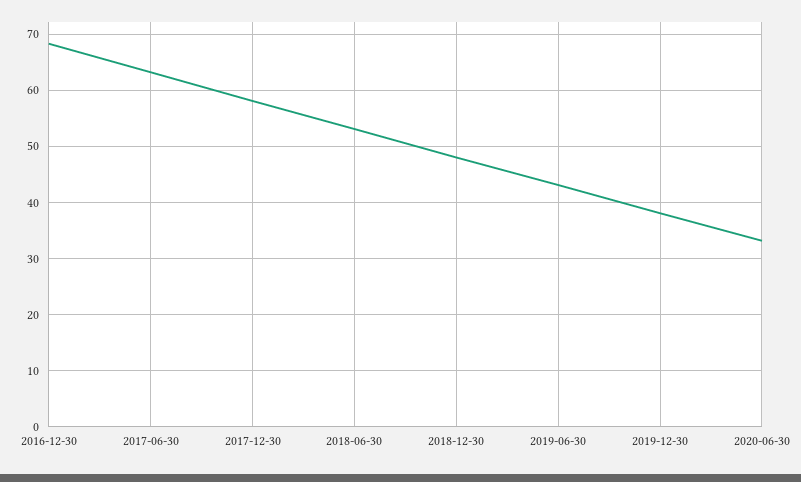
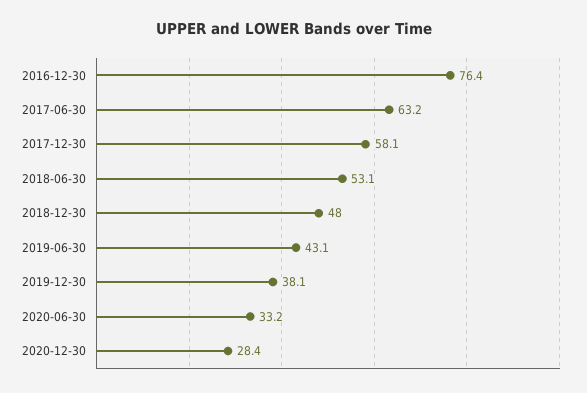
2016-12-30: 68 -> 76.4
2020-12-30: none -> 28.4

